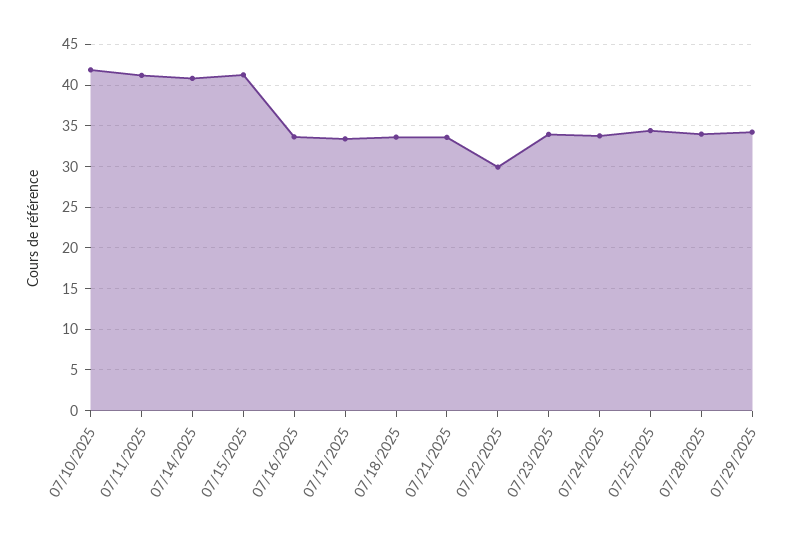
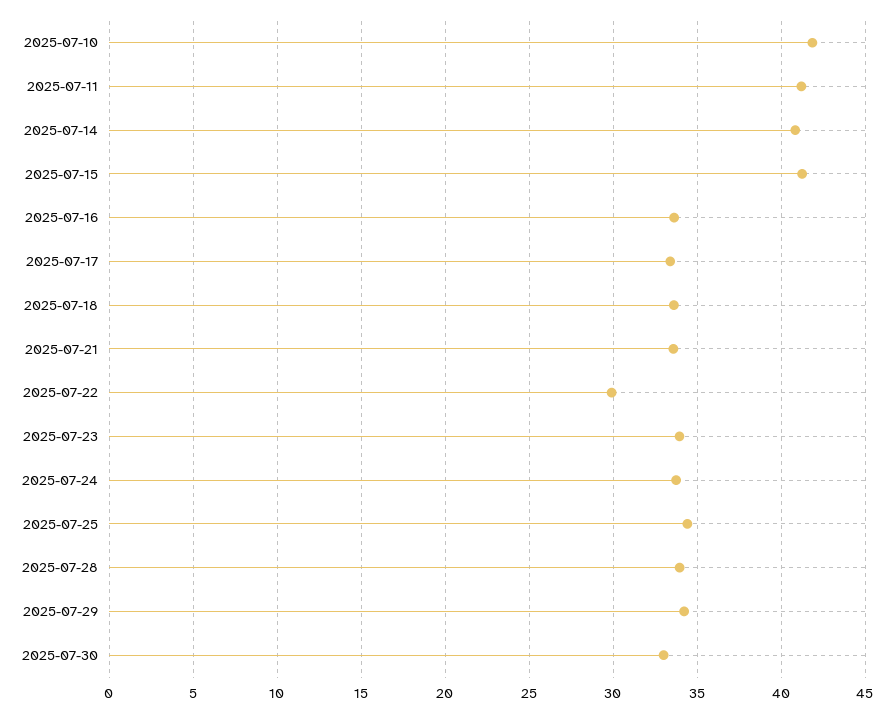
2025-07-30: none -> 33

